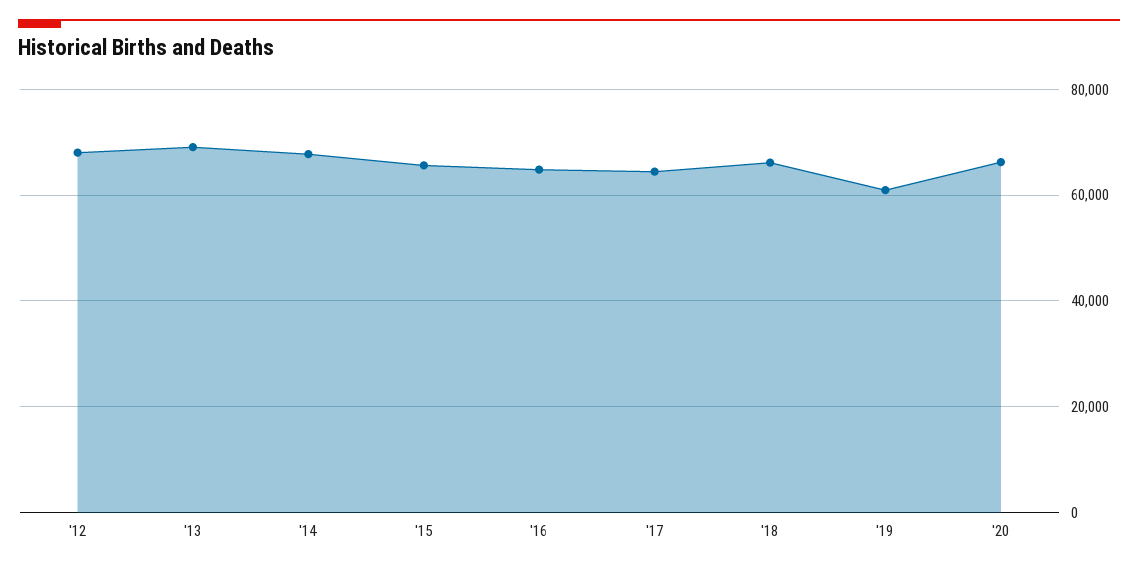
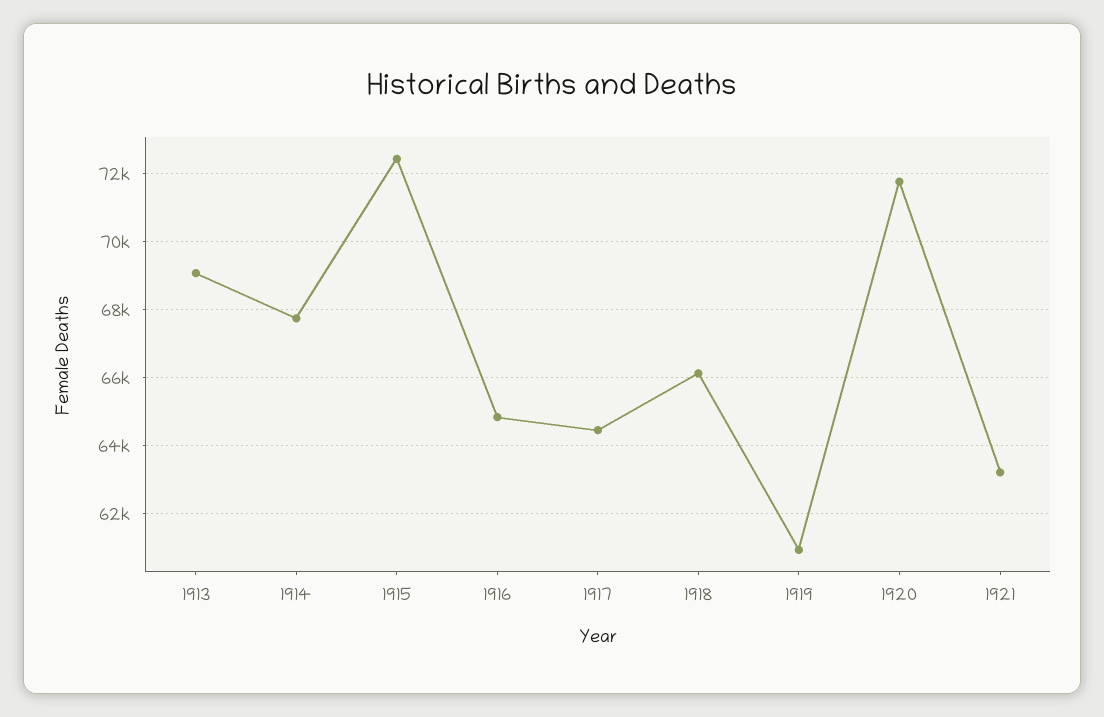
'12: 68000 -> none
'15: 66000 -> 72400
'20: 66000 -> 71800
1921: none -> 63200

